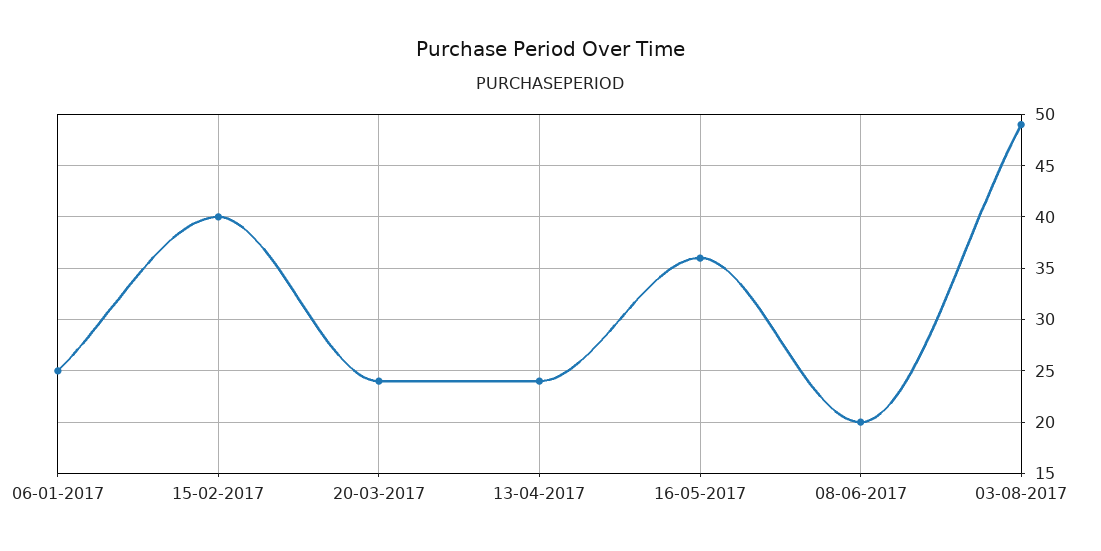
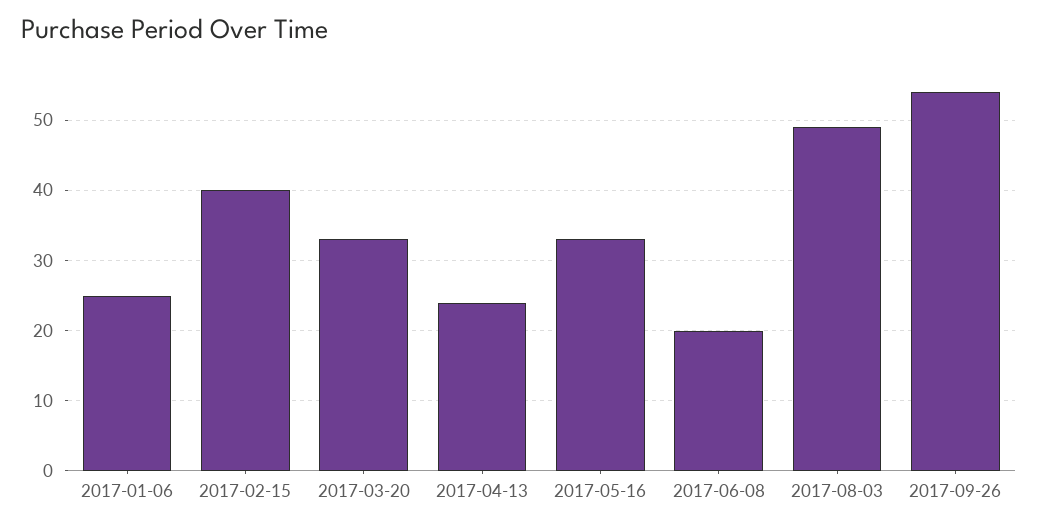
20-03-2017: 24 -> 33
16-05-2017: 36 -> 33
2017-09-26: none -> 54

